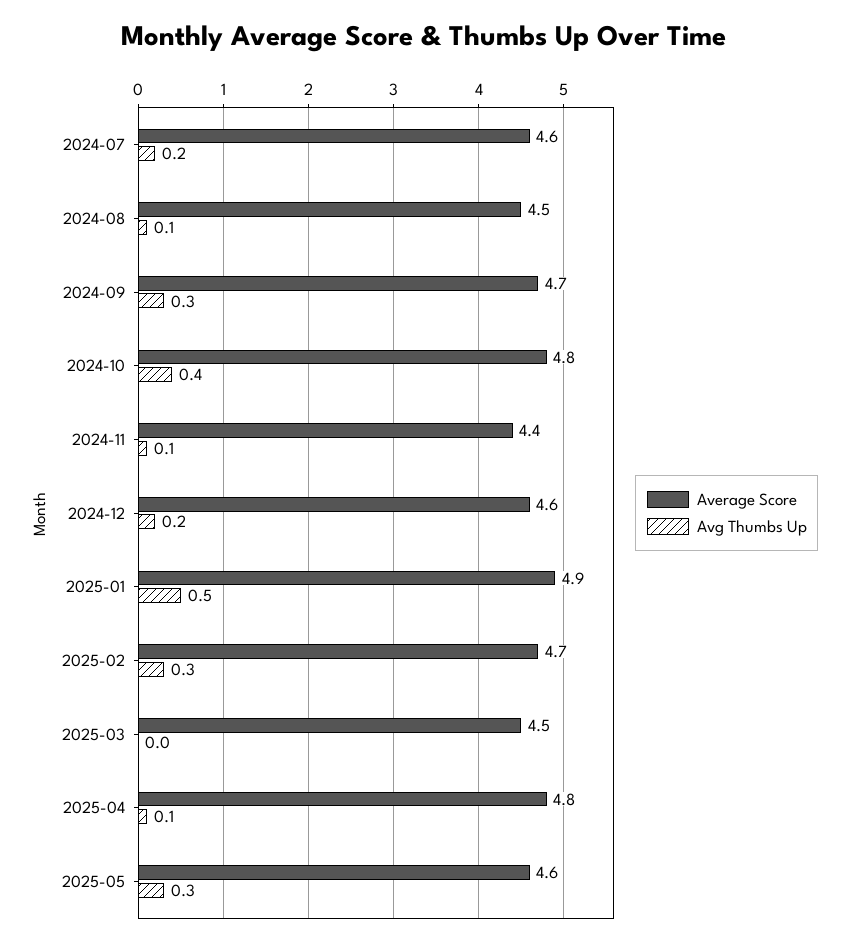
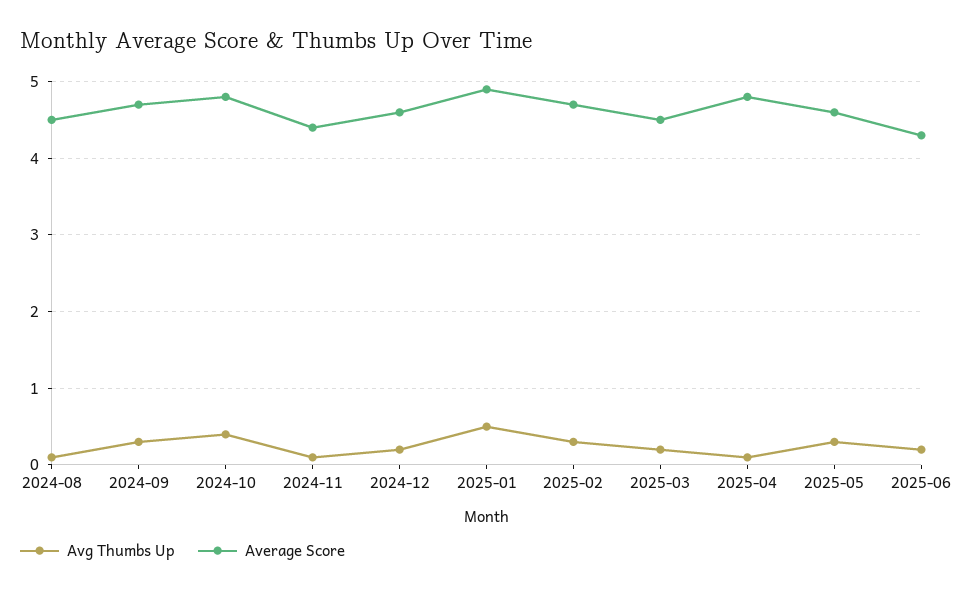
Average Score, 2024-07: 4.6 -> none
Avg Thumbs Up, 2024-07: 0.2 -> none
Avg Thumbs Up, 2025-03: 0 -> 0.2
Avg Thumbs Up, 2025-06: none -> 0.2
Average Score, 2025-06: none -> 4.3

